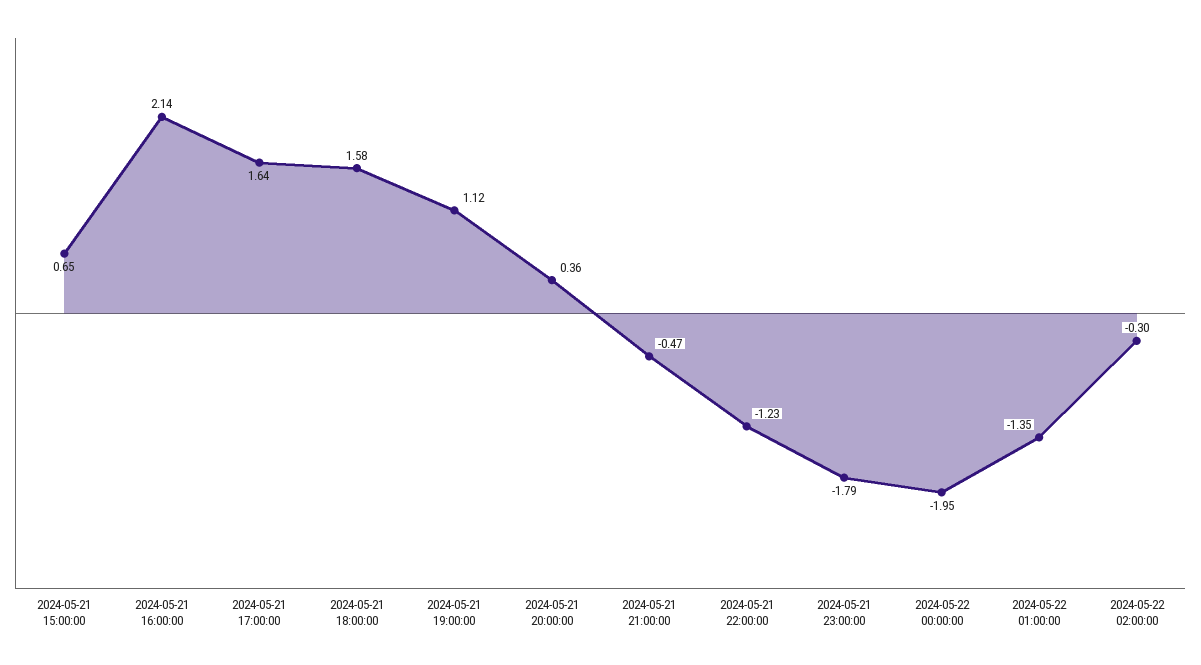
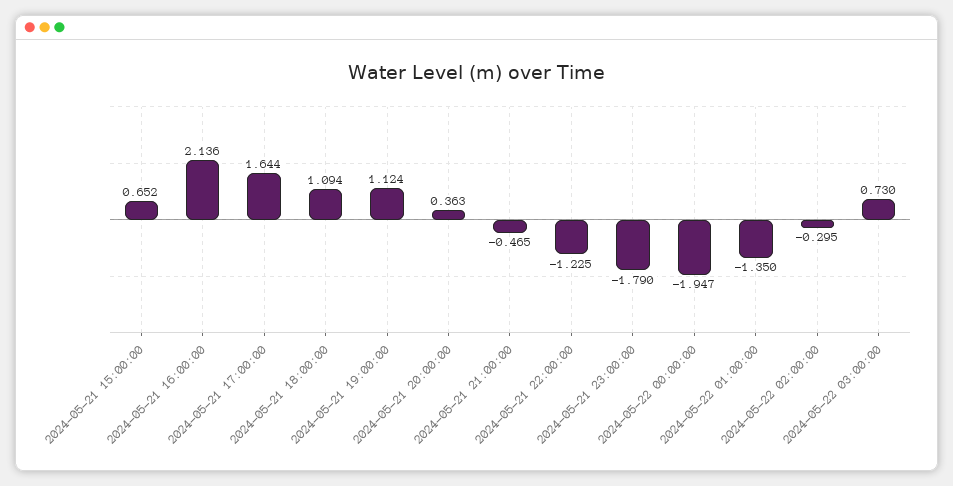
2024-05-21 18:00:00: 1.58 -> 1.094
2024-05-22 03:00:00: none -> 0.73

